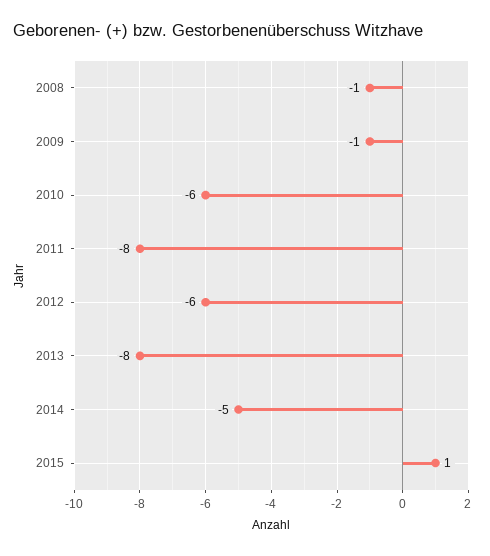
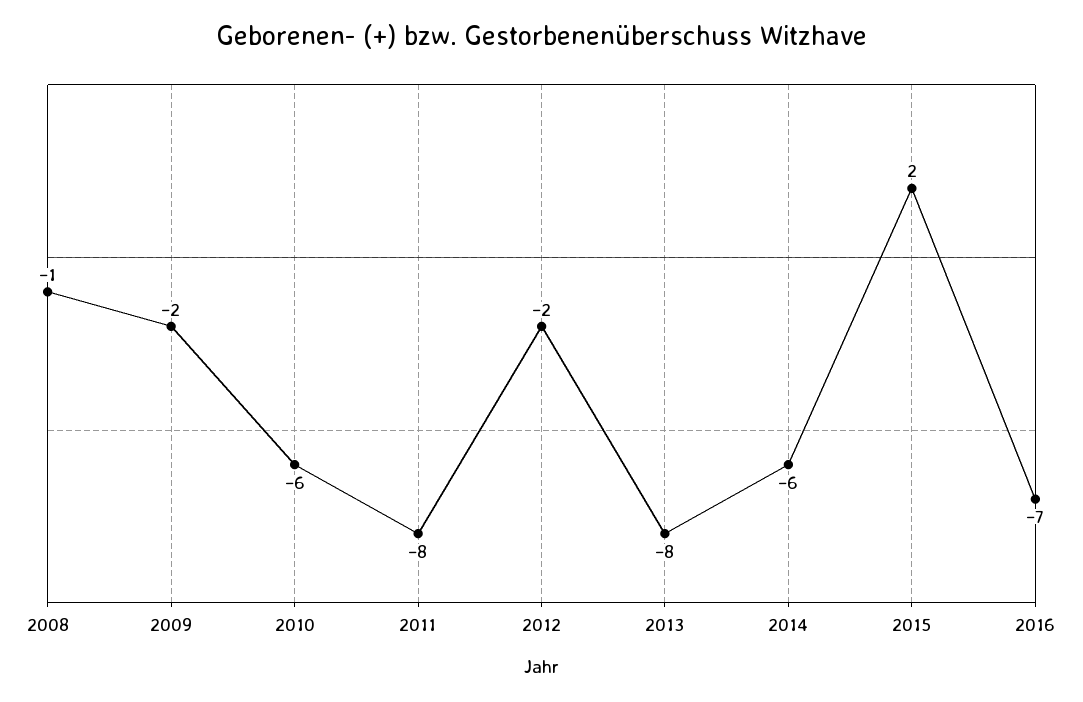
2009: -1 -> -2
2012: -6 -> -2
2014: -5 -> -6
2015: 1 -> 2
2016: none -> -7

